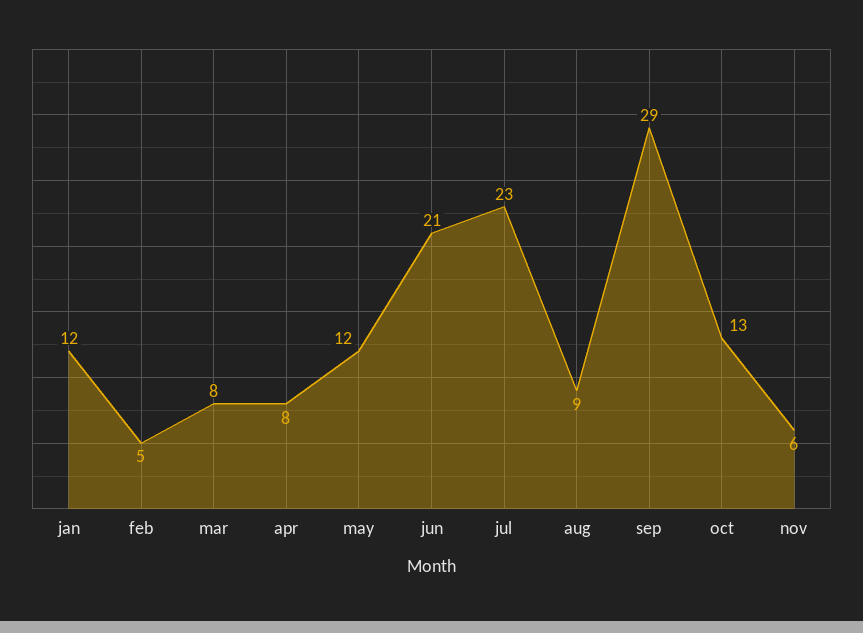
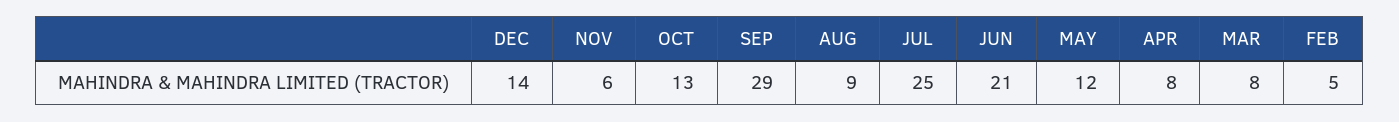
jan: 12 -> none
jul: 23 -> 25
DEC: none -> 14

